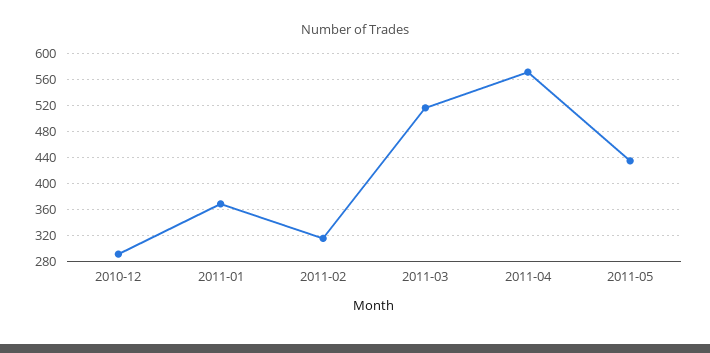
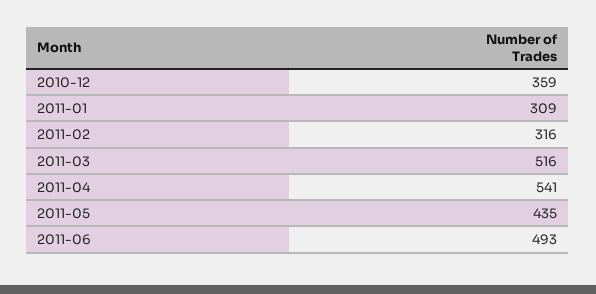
2010-12: 290 -> 359
2011-01: 370 -> 309
2011-04: 570 -> 541
2011-06: none -> 493

